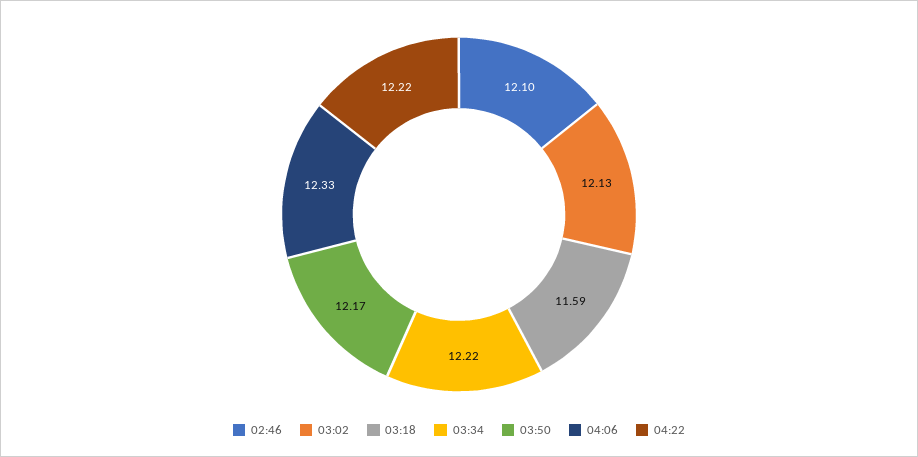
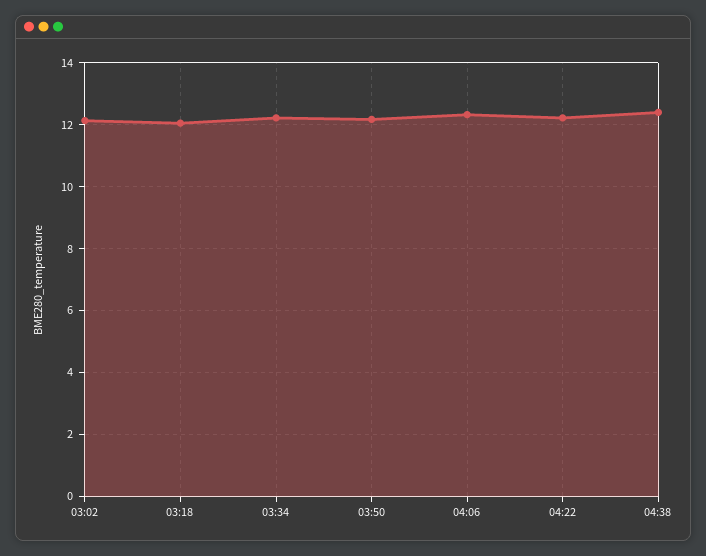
02:46: 12.1 -> none
03:18: 11.59 -> 12
04:38: none -> 12.4

